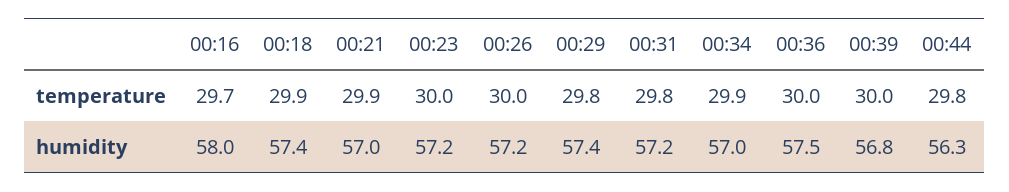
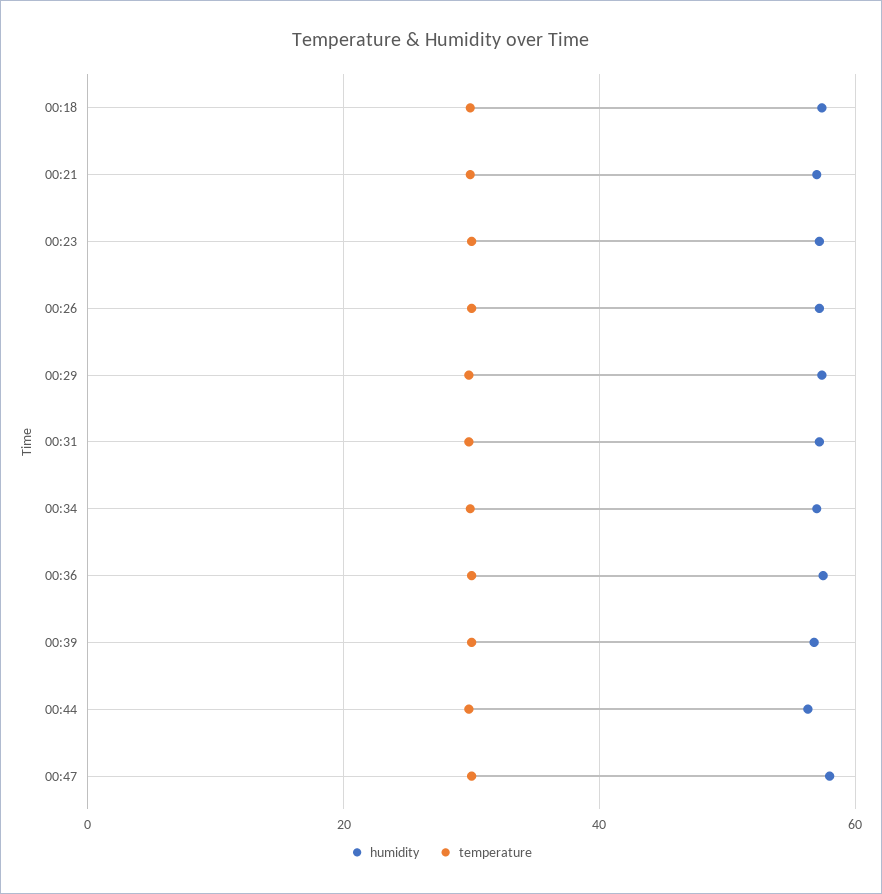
temperature, 00:16: 29.7 -> none
humidity, 00:16: 58 -> none
humidity, 00:47: none -> 58
temperature, 00:47: none -> 30

